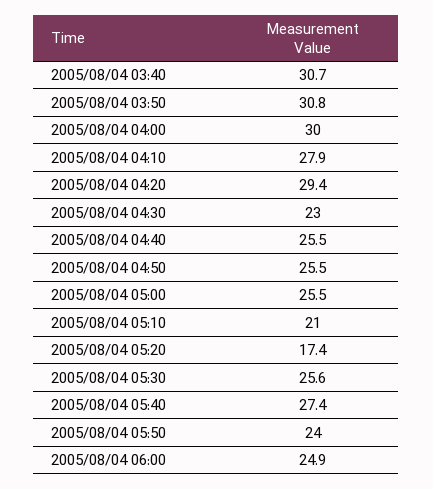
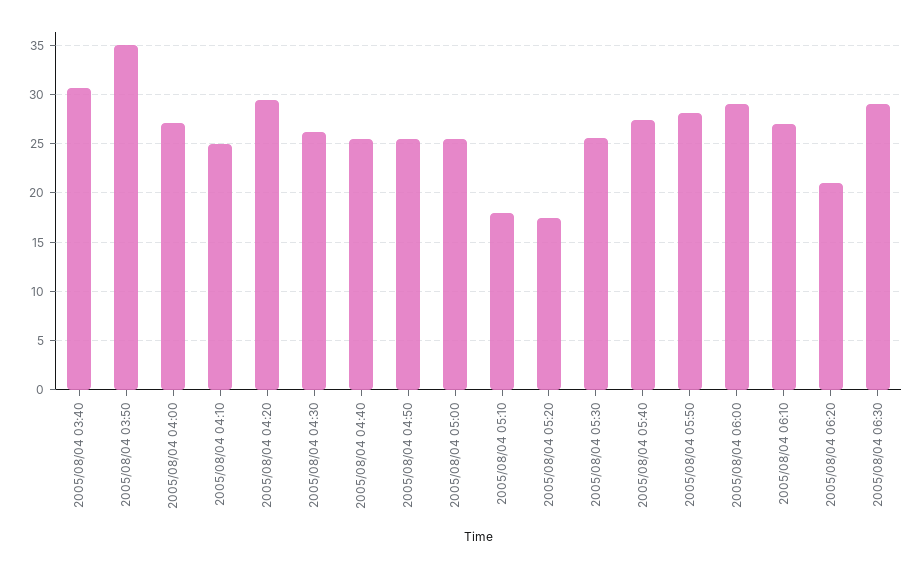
2005/08/04 03:50: 30.8 -> 35
2005/08/04 04:00: 30 -> 27
2005/08/04 04:10: 27.9 -> 25
2005/08/04 04:30: 23 -> 26
2005/08/04 05:10: 21 -> 18
2005/08/04 05:50: 24 -> 28
2005/08/04 06:00: 24.9 -> 29
2005/08/04 06:10: none -> 27
2005/08/04 06:20: none -> 21
2005/08/04 06:30: none -> 29

